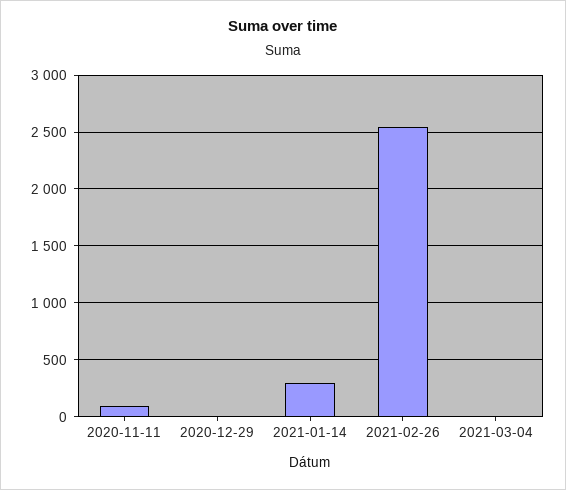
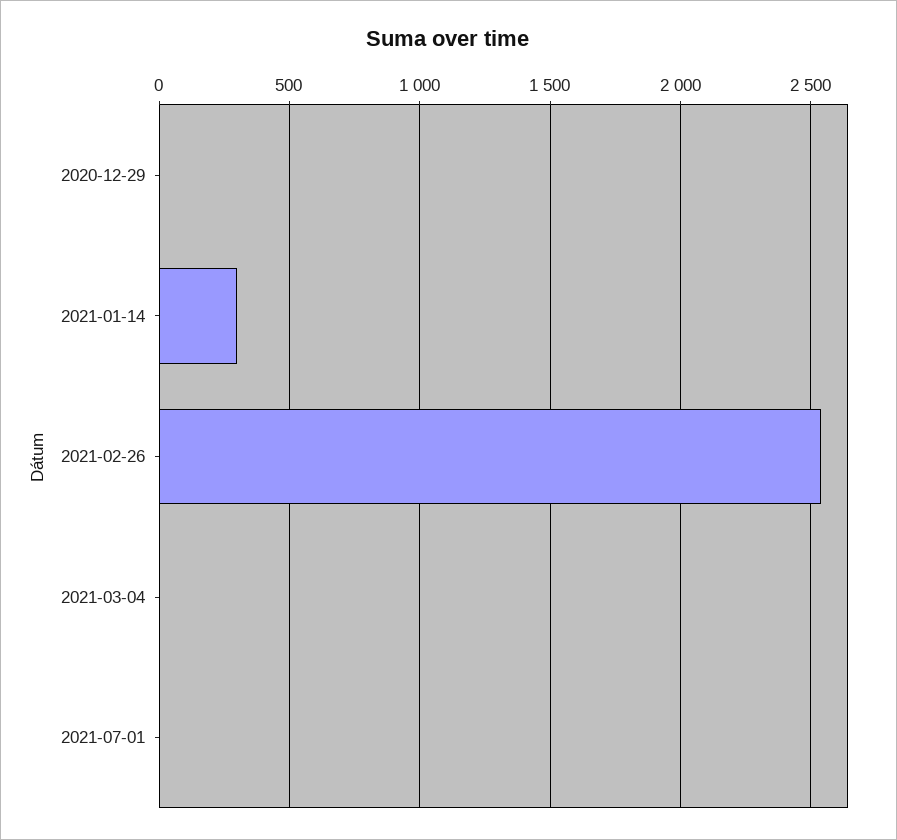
2020-11-11: 100 -> none
2021-07-01: none -> 0

